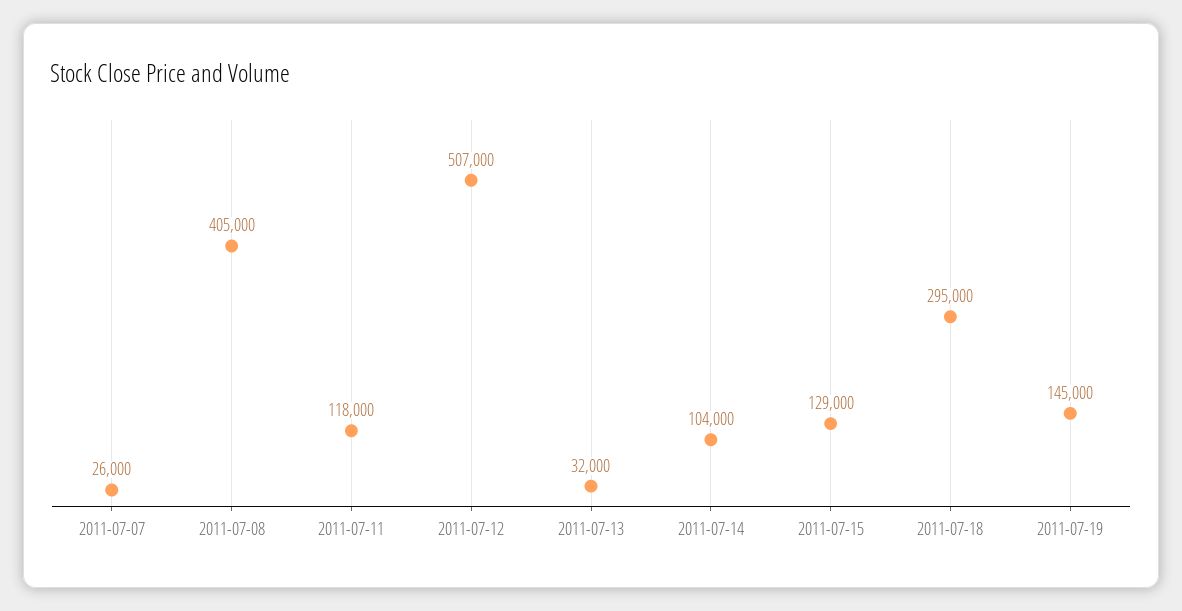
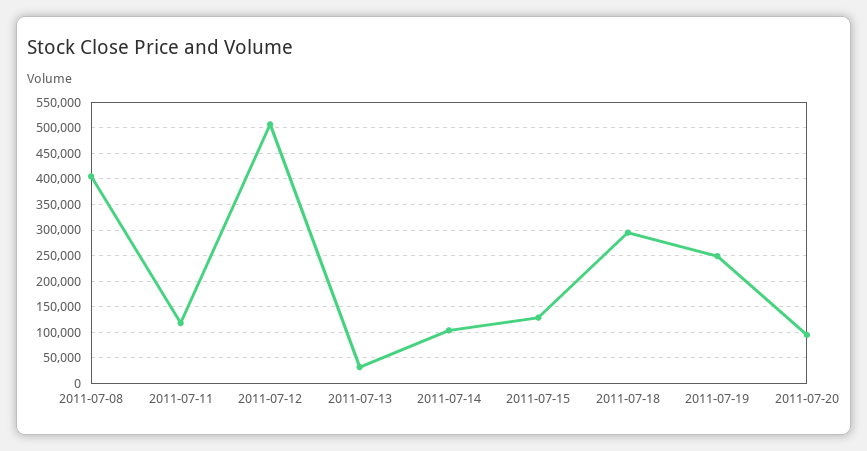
2011-07-07: 26000 -> none
2011-07-19: 145000 -> 250000
2011-07-20: none -> 100000

